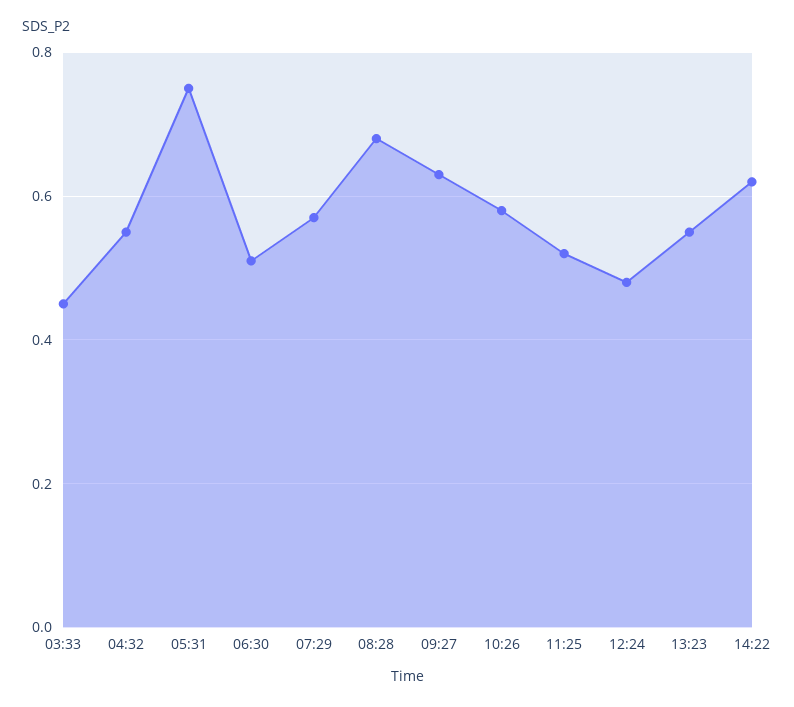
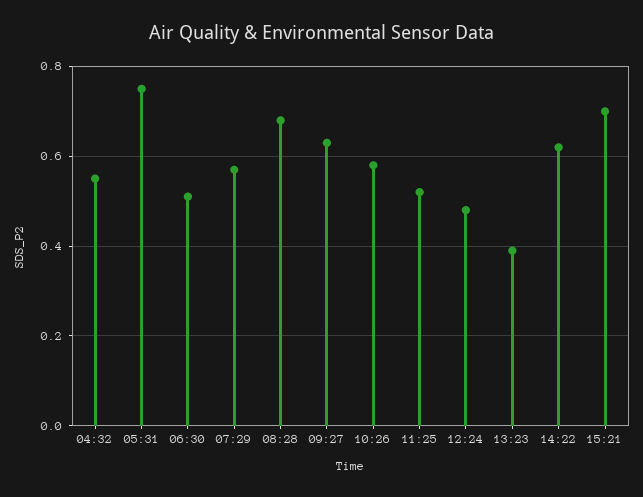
03:33: 0.45 -> none
13:23: 0.55 -> 0.4
15:21: none -> 0.7

